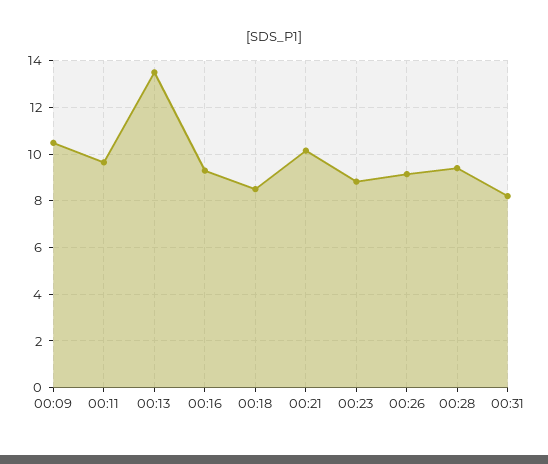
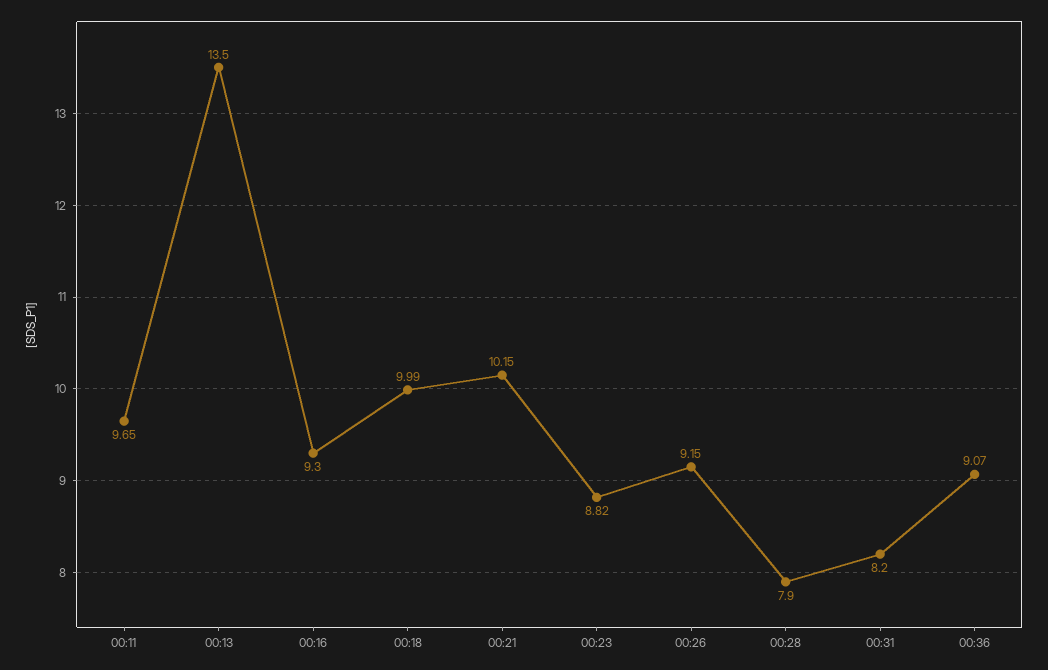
00:09: 10.5 -> none
00:18: 8.5 -> 9.99
00:28: 9.5 -> 7.9
00:36: none -> 9.07

